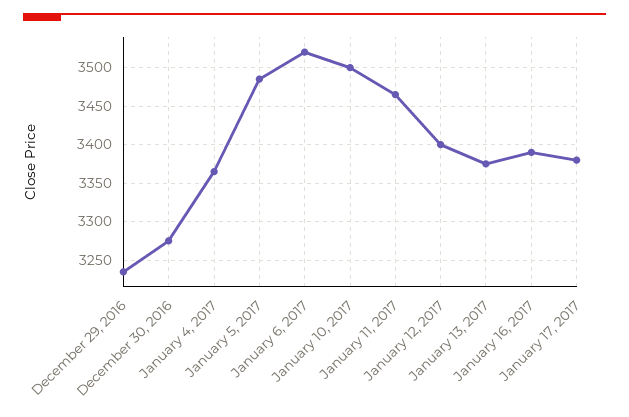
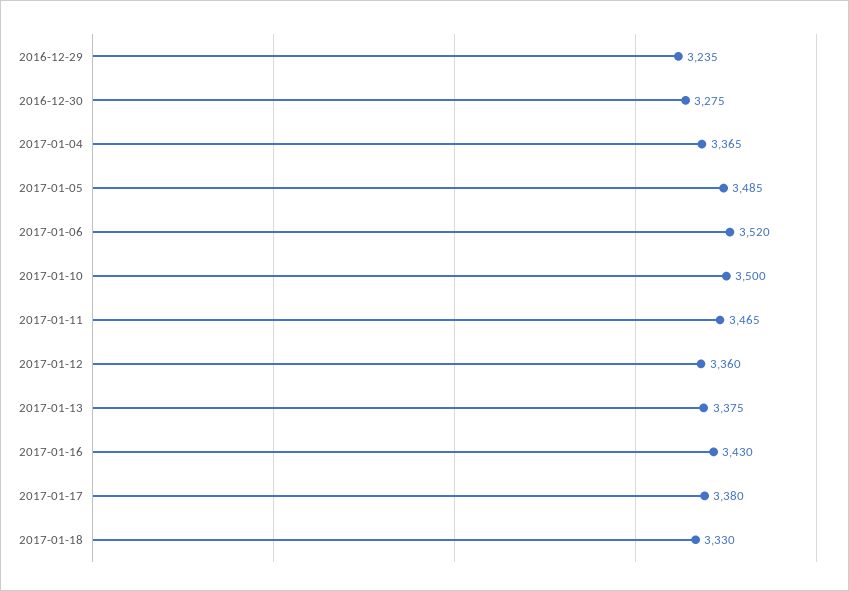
January 12, 2017: 3400 -> 3360
January 16, 2017: 3390 -> 3430
2017-01-18: none -> 3330

